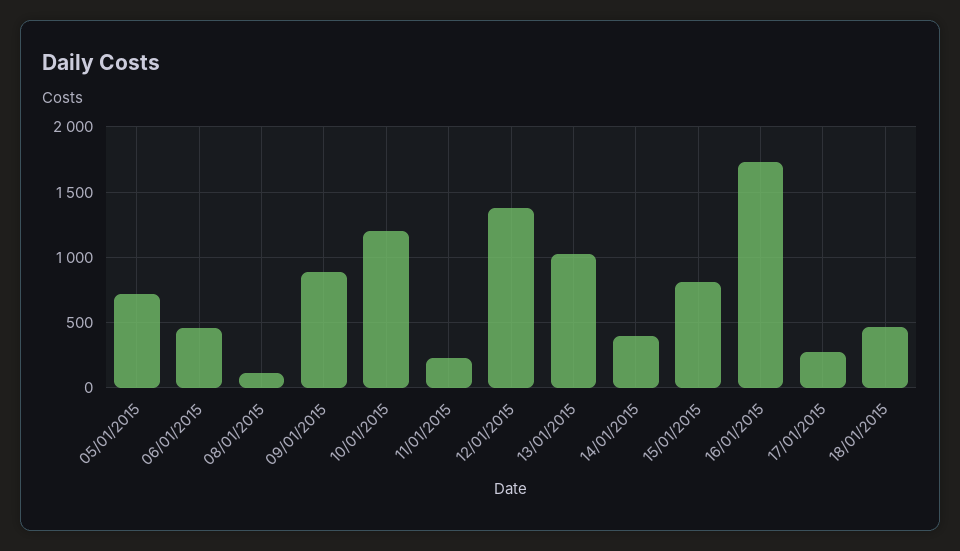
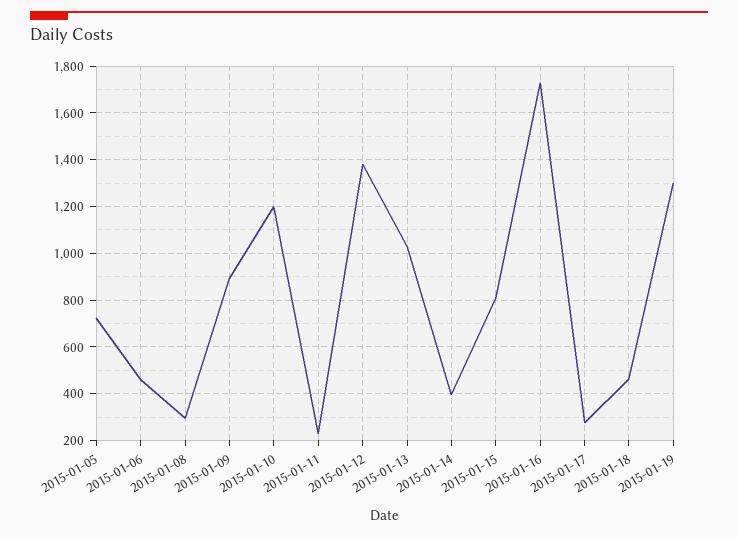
08/01/2015: 100 -> 300
2015-01-19: none -> 1300

